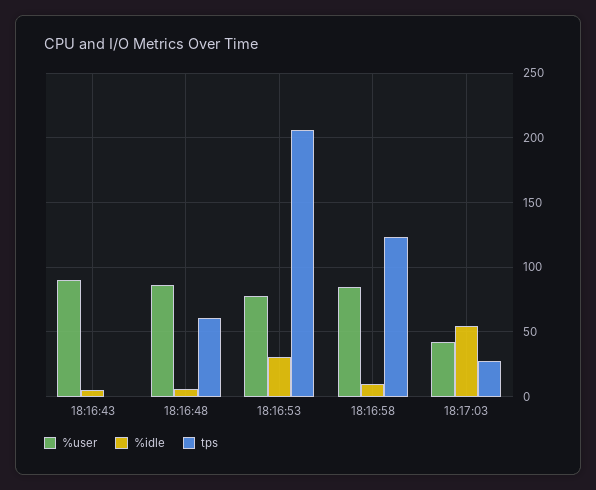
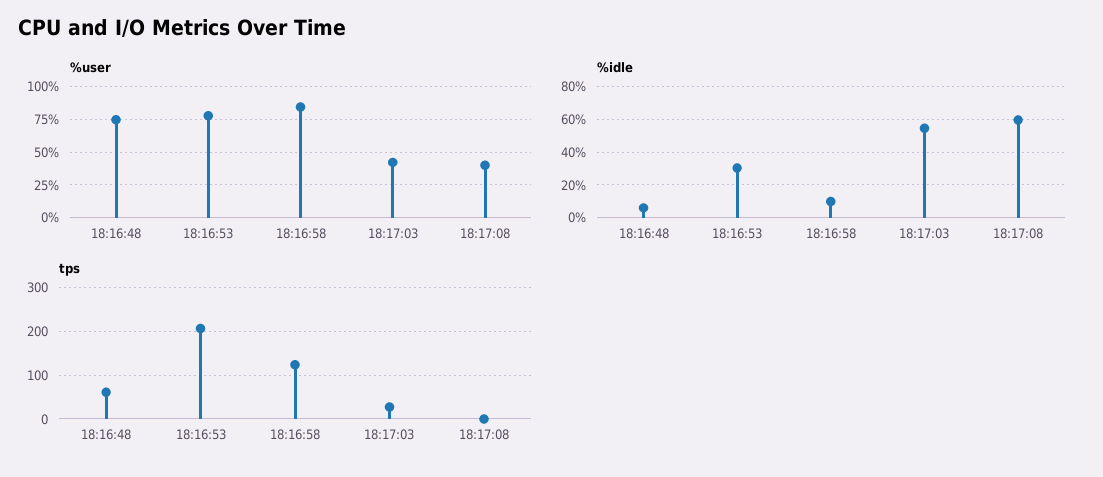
%user, 18:16:43: 90 -> none
%idle, 18:16:43: 5 -> none
tps, 18:16:43: 0 -> none
%user, 18:16:48: 85 -> 75
%user, 18:17:08: none -> 40
%idle, 18:17:08: none -> 60
tps, 18:17:08: none -> 0

